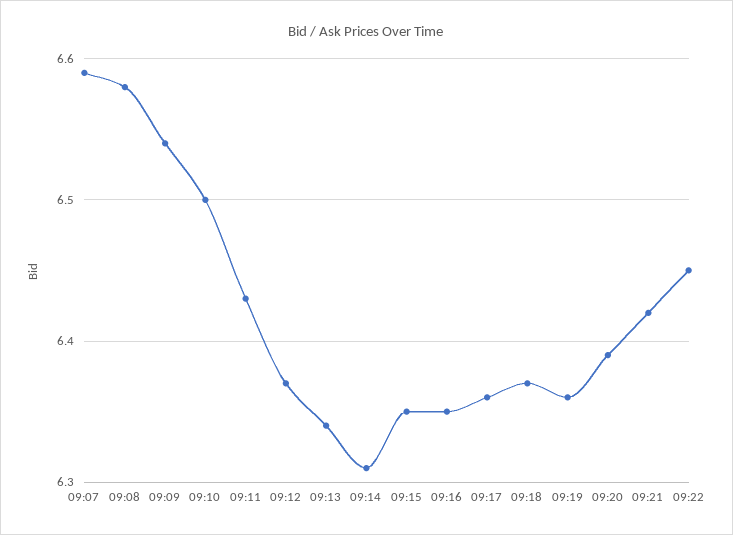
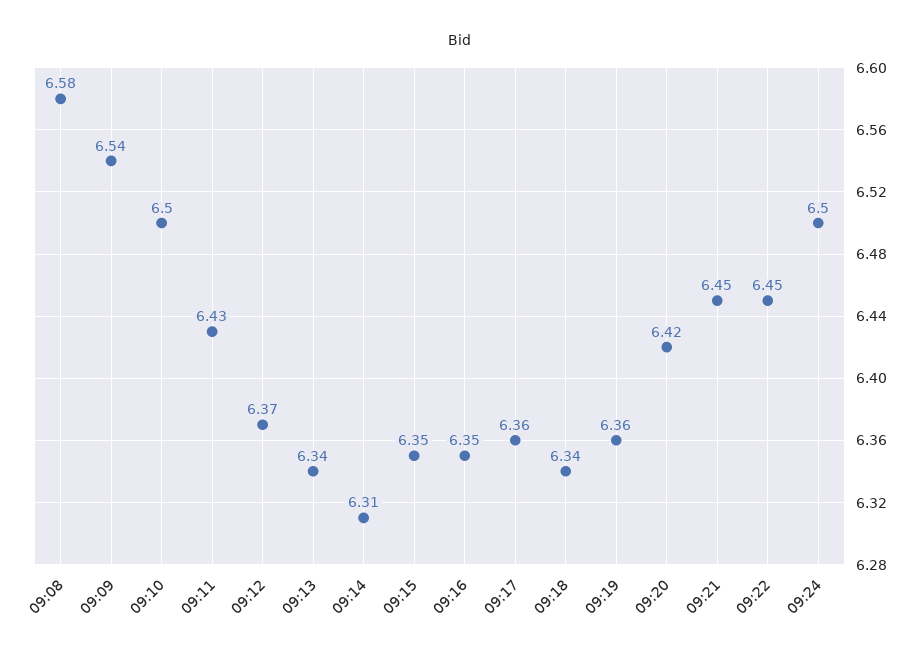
09:07: 6.59 -> none
09:18: 6.37 -> 6.34
09:20: 6.39 -> 6.42
09:21: 6.42 -> 6.45
09:24: none -> 6.5

